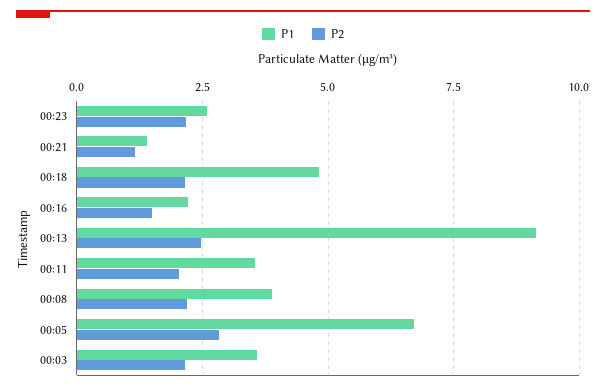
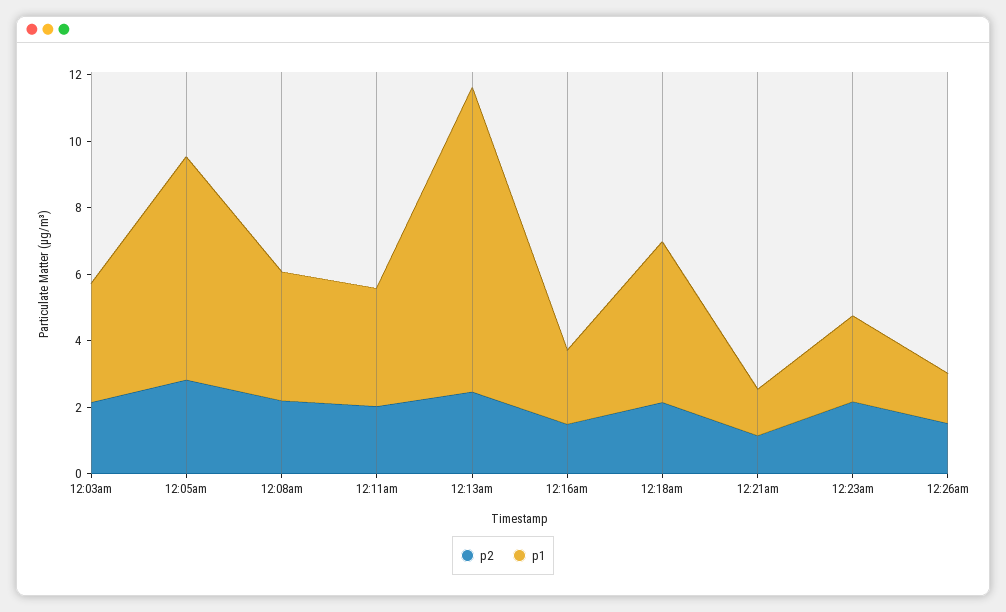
P2, 12:26am: none -> 1.5
P1, 12:26am: none -> 1.5

